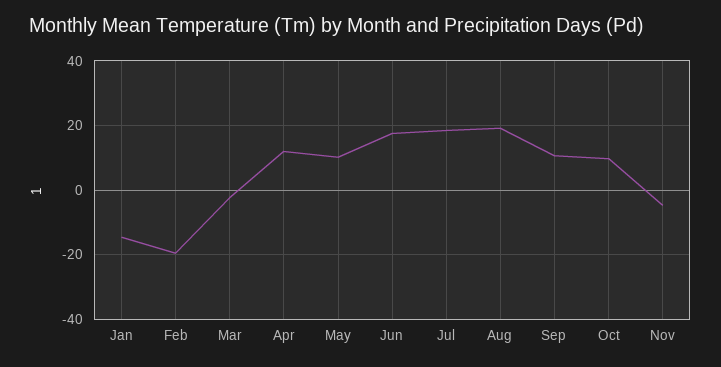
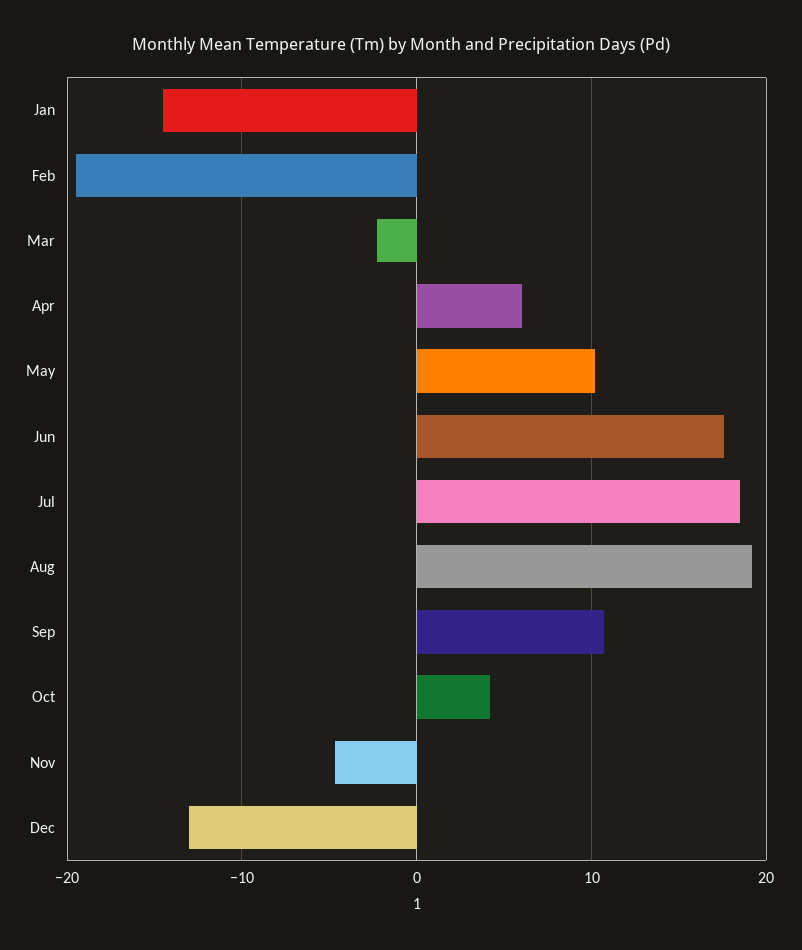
Apr: 12 -> 6
Oct: 10 -> 4
Dec: none -> -13

